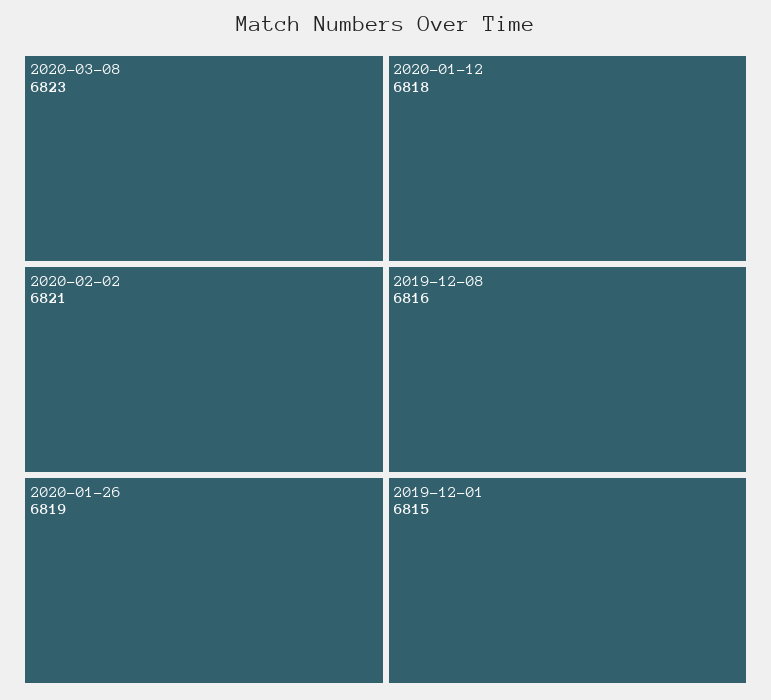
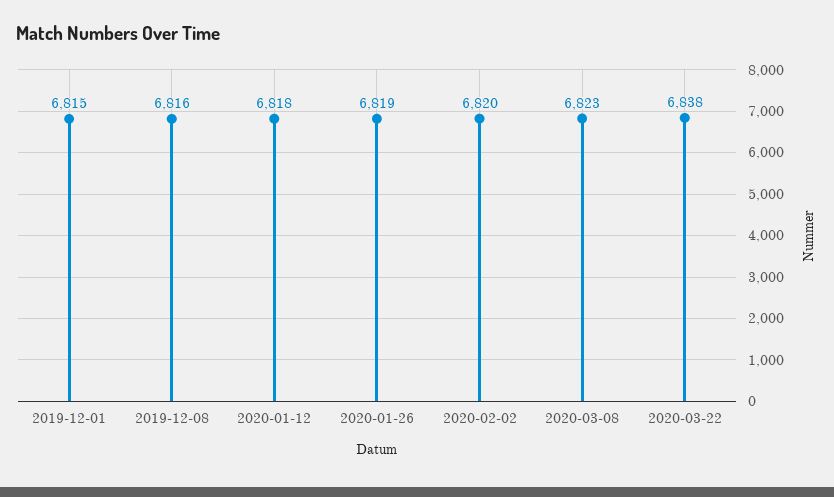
2020-02-02: 6821 -> 6820
2020-03-22: none -> 6838

